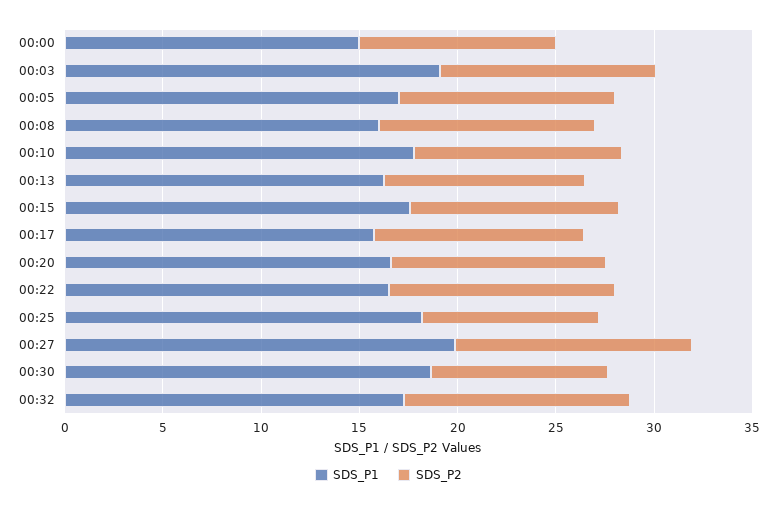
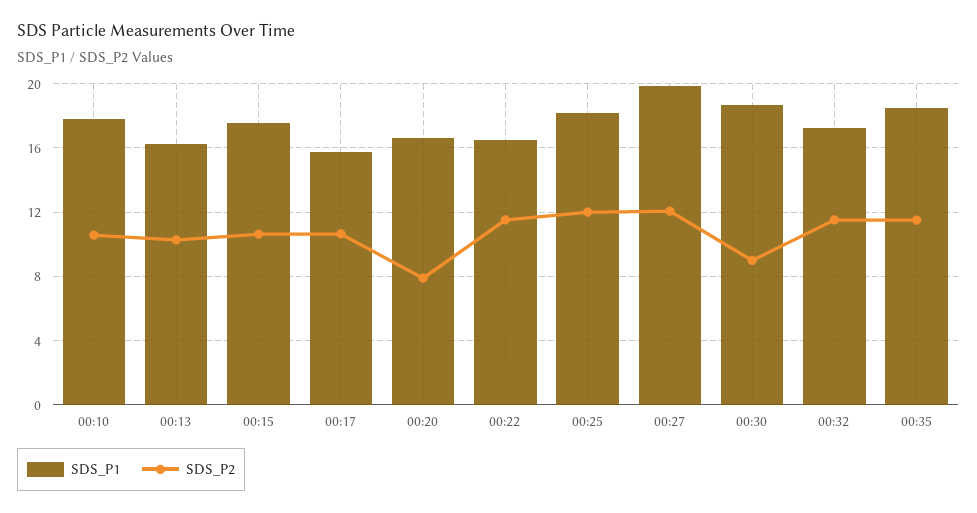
SDS_P1, 00:00: 15 -> none
SDS_P2, 00:00: 10 -> none
SDS_P1, 00:03: 19 -> none
SDS_P2, 00:03: 11 -> none
SDS_P1, 00:05: 17 -> none
SDS_P2, 00:05: 11 -> none
SDS_P1, 00:08: 16 -> none
SDS_P2, 00:08: 11 -> none
SDS_P2, 00:20: 11 -> 8
SDS_P2, 00:25: 9 -> 12
SDS_P1, 00:35: none -> 18.5
SDS_P2, 00:35: none -> 11.5

